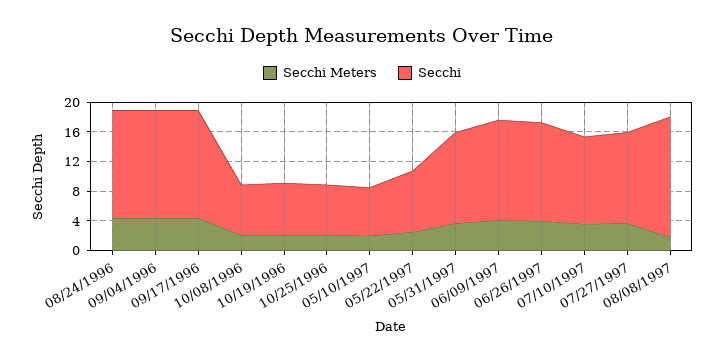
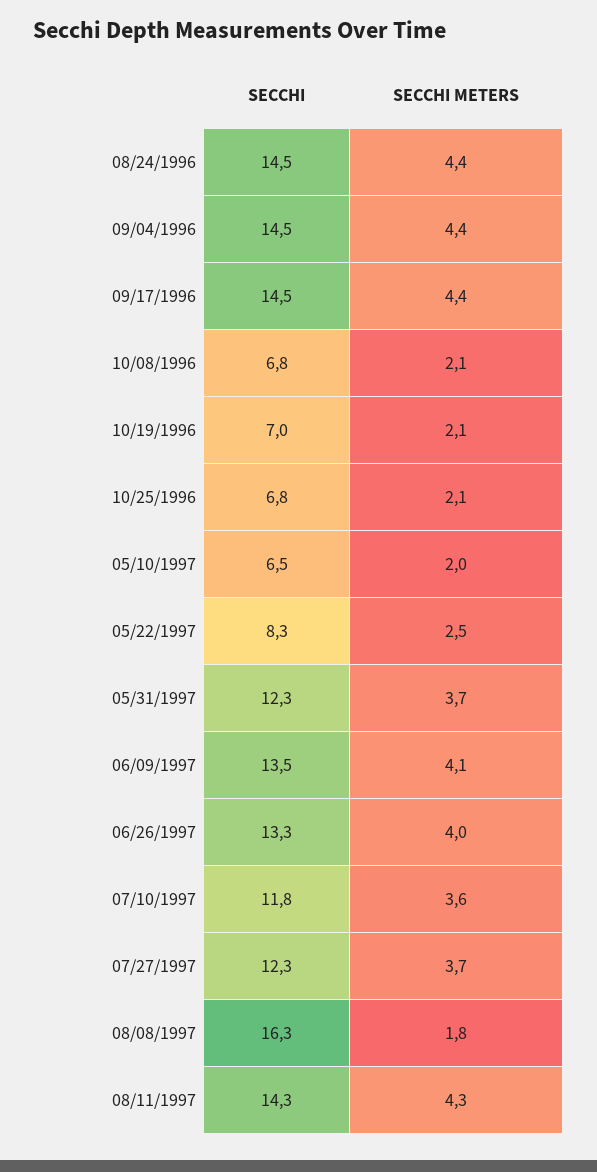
Secchi, 08/11/1997: none -> 14.3
Secchi Meters, 08/11/1997: none -> 4.3

